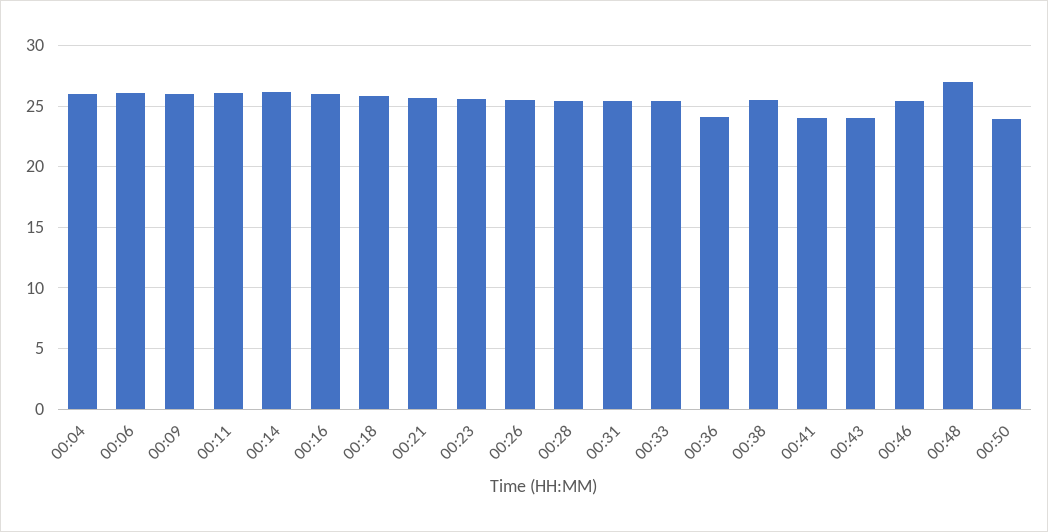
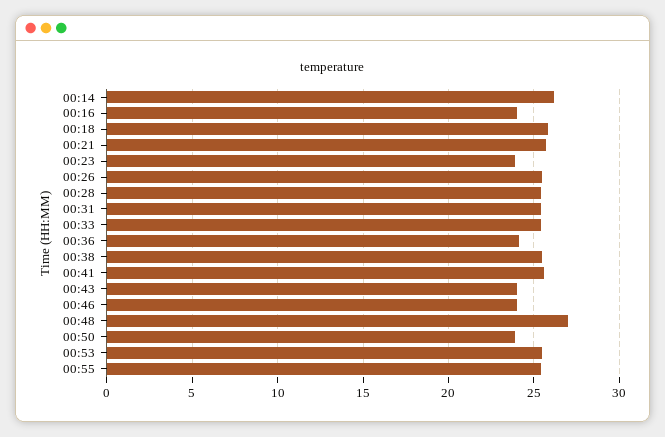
00:04: 26 -> none
00:06: 26 -> none
00:09: 26 -> none
00:11: 26 -> none
00:16: 26 -> 24
00:23: 25.5 -> 24
00:41: 24 -> 25.5
00:46: 25.5 -> 24
00:53: none -> 25.5
00:55: none -> 25.5

